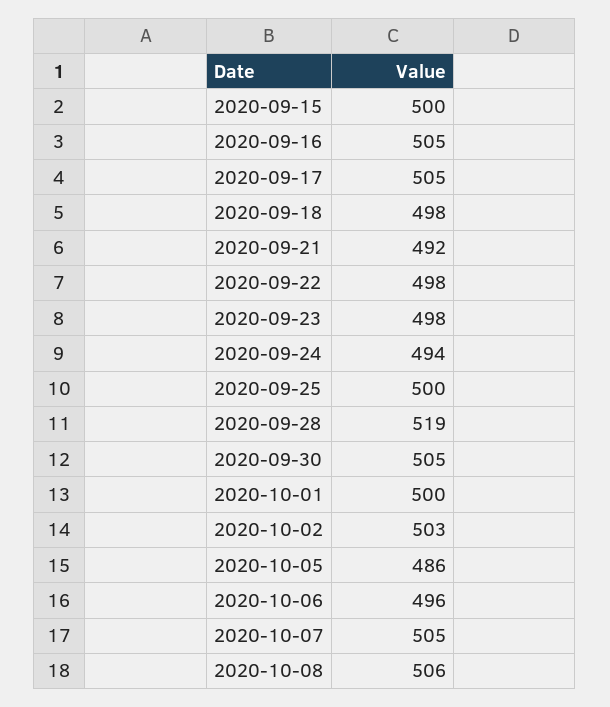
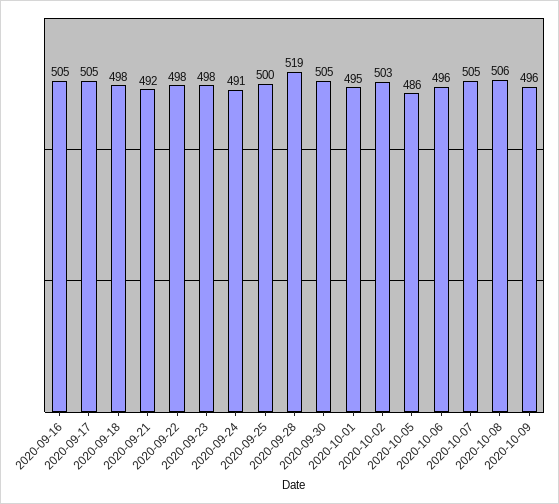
2020-09-15: 500 -> none
2020-09-24: 494 -> 491
2020-10-01: 500 -> 495
2020-10-09: none -> 496

